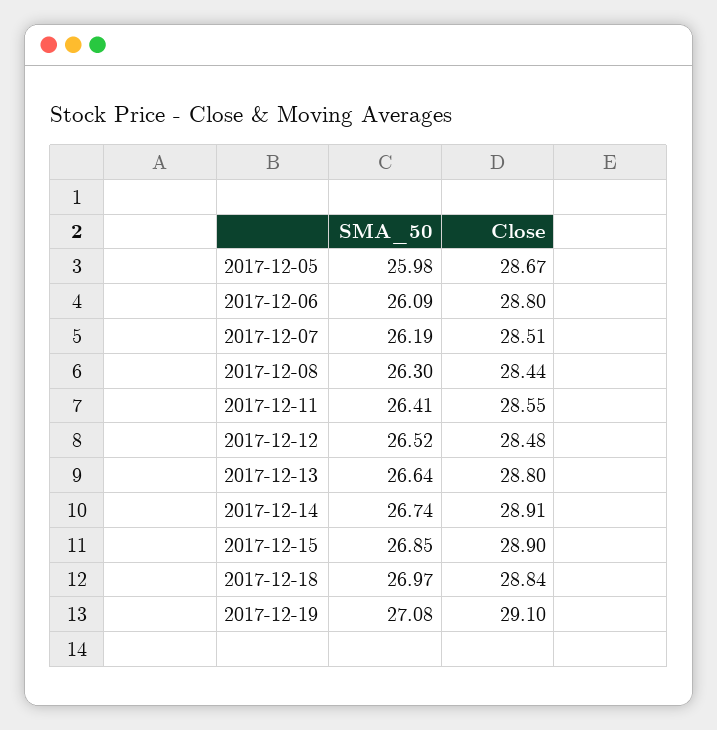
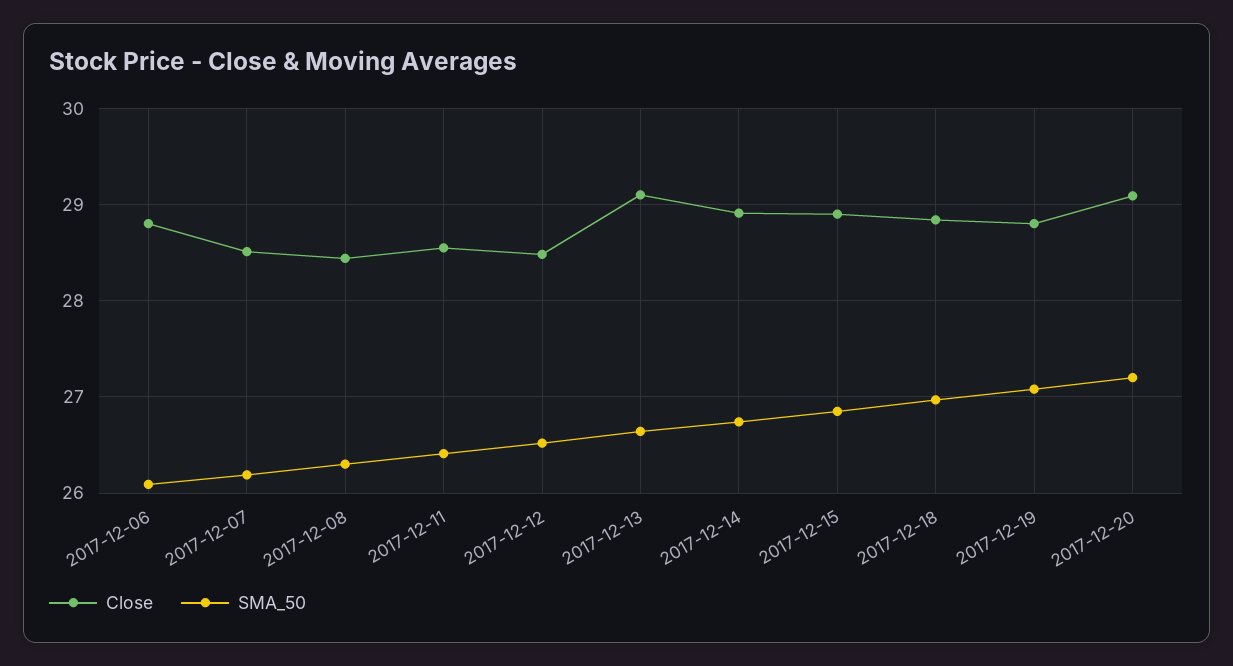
SMA_50, 2017-12-05: 25.98 -> none
Close, 2017-12-05: 28.67 -> none
Close, 2017-12-13: 28.8 -> 29.1
Close, 2017-12-19: 29.1 -> 28.8
Close, 2017-12-20: none -> 29.1
SMA_50, 2017-12-20: none -> 27.2

